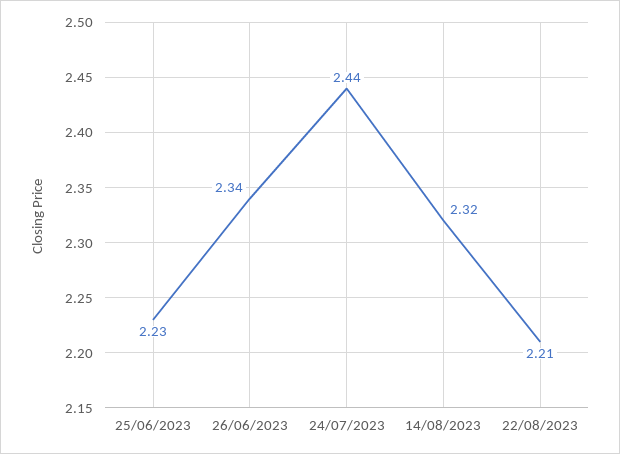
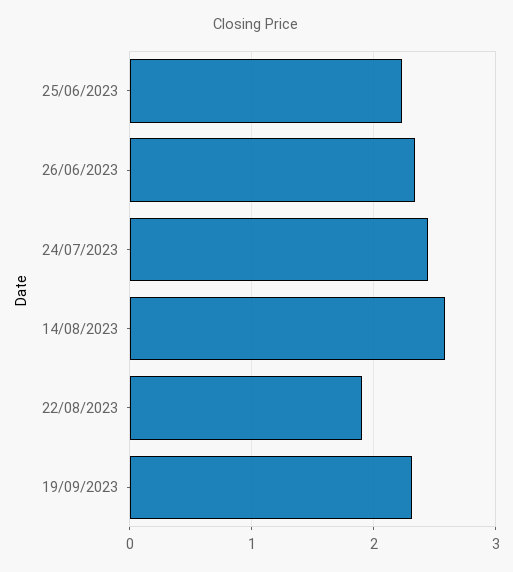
14/08/2023: 2.32 -> 2.6
22/08/2023: 2.21 -> 1.9
19/09/2023: none -> 2.3

